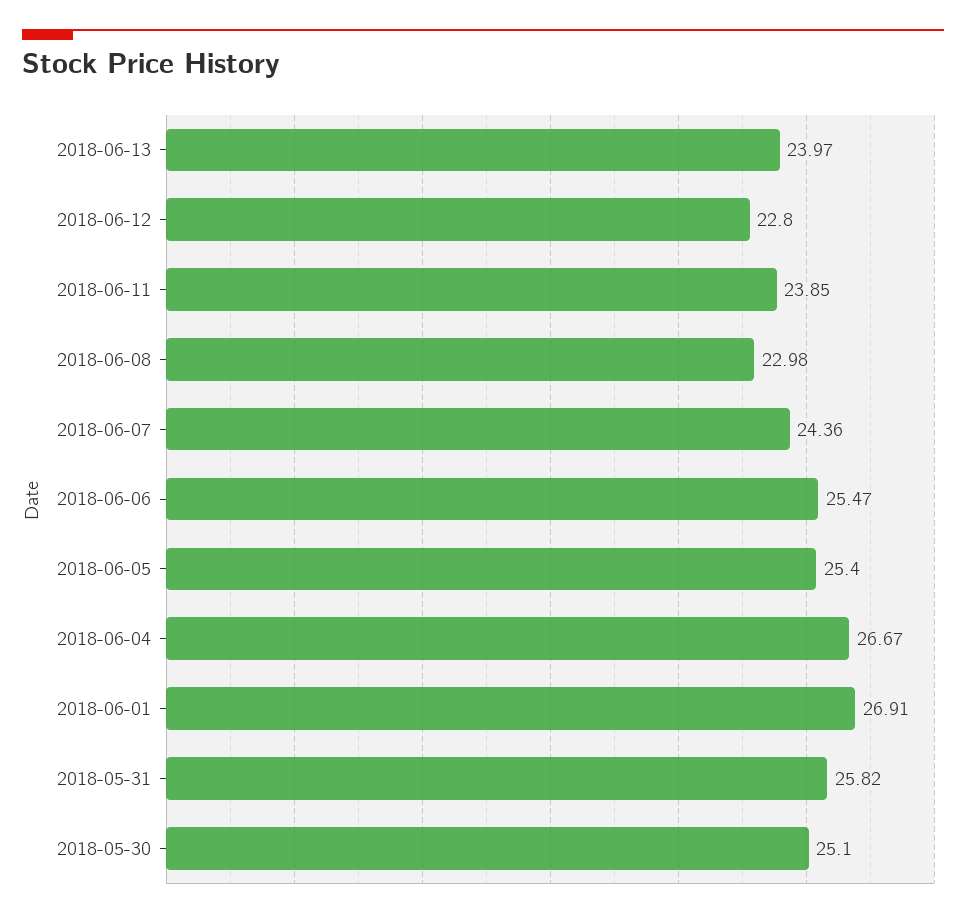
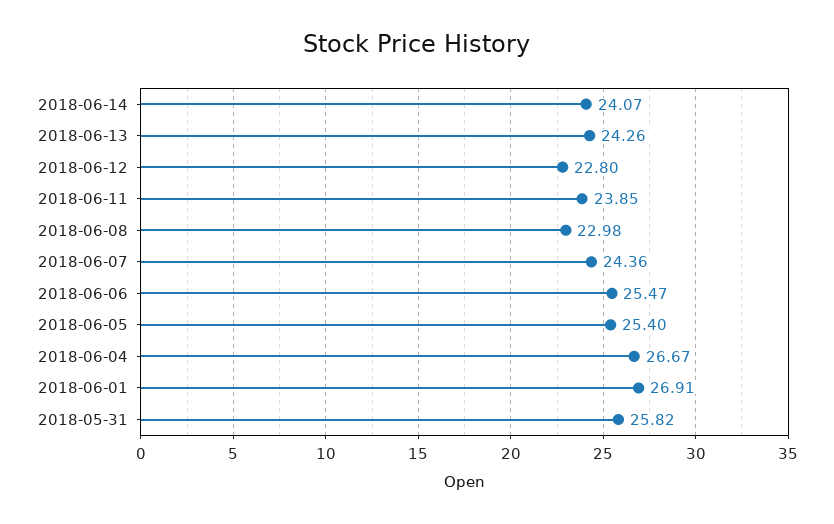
2018-06-13: 23.97 -> 24.26
2018-05-30: 25.1 -> none
2018-06-14: none -> 24.07

